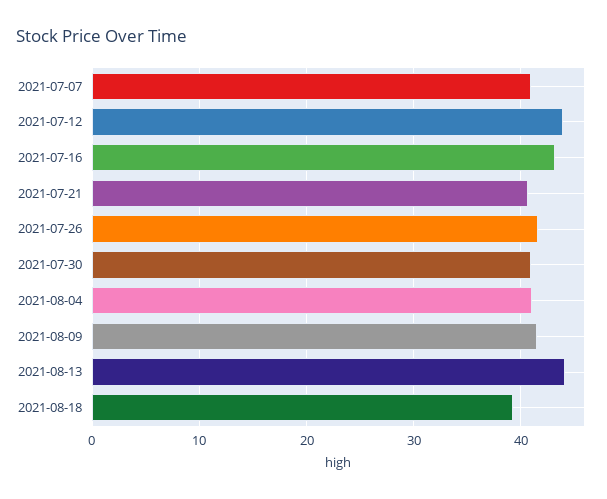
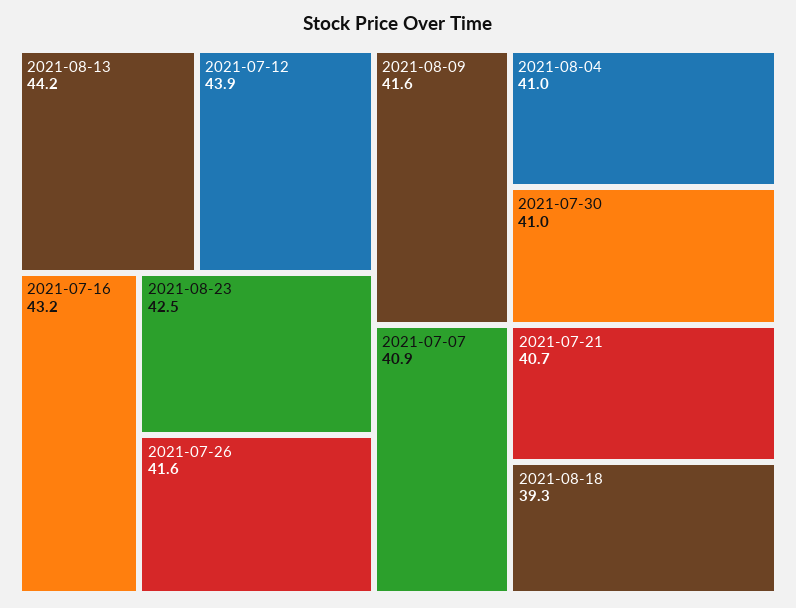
2021-08-23: none -> 42.5

